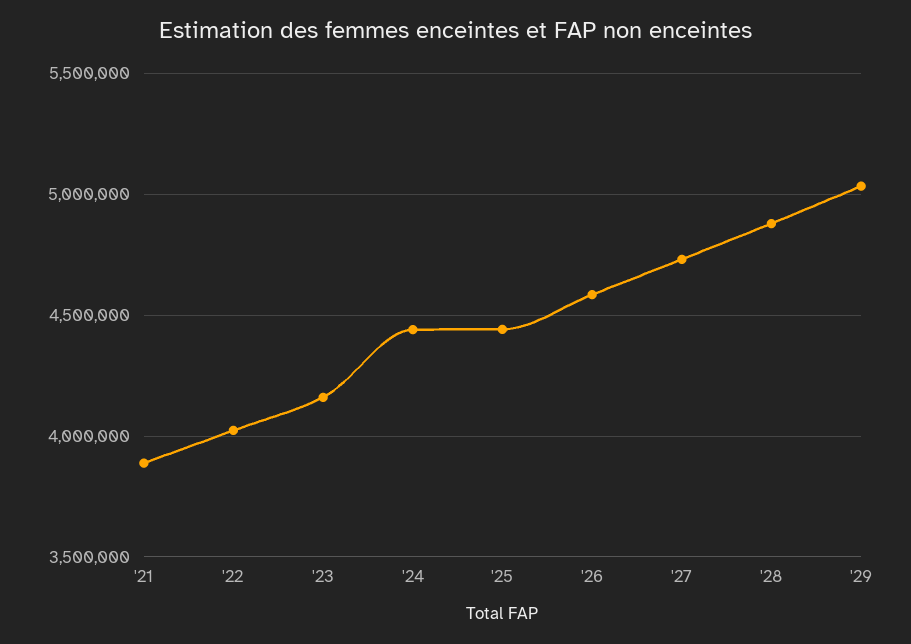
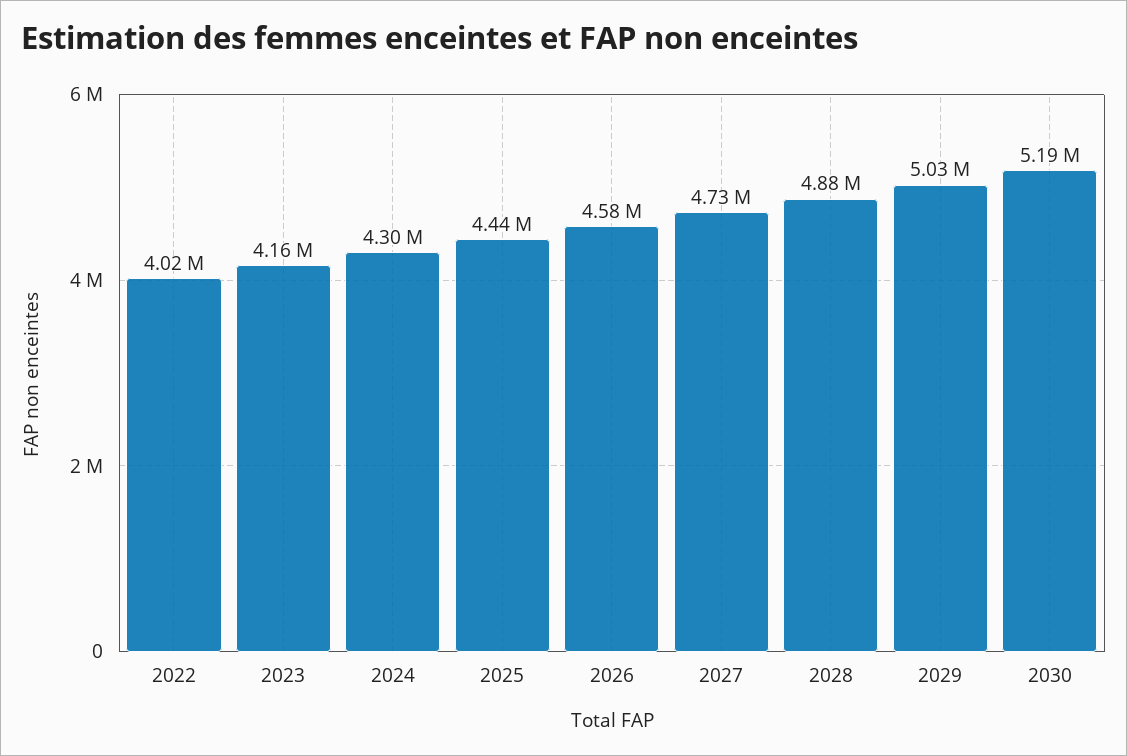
'21: 3900000 -> none
'24: 4450000 -> 4300000
2030: none -> 5190000

